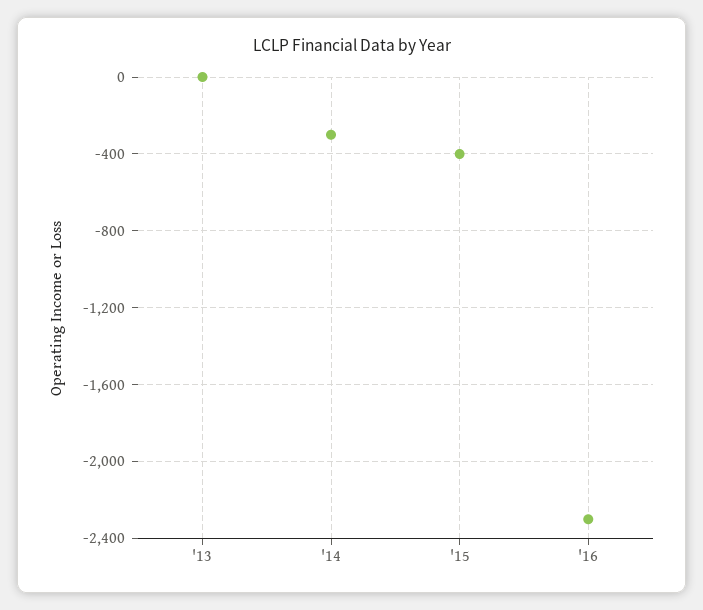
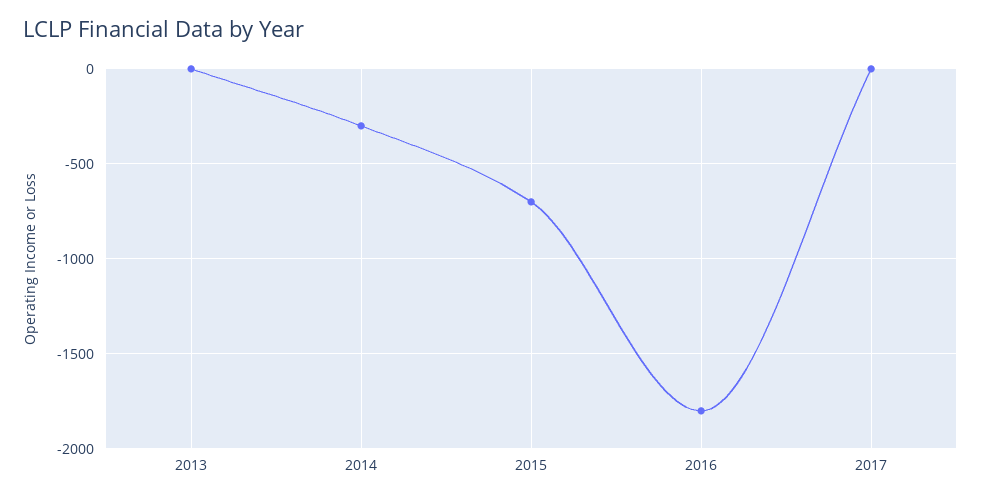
'15: -400 -> -700
'16: -2300 -> -1800
2017: none -> 0

